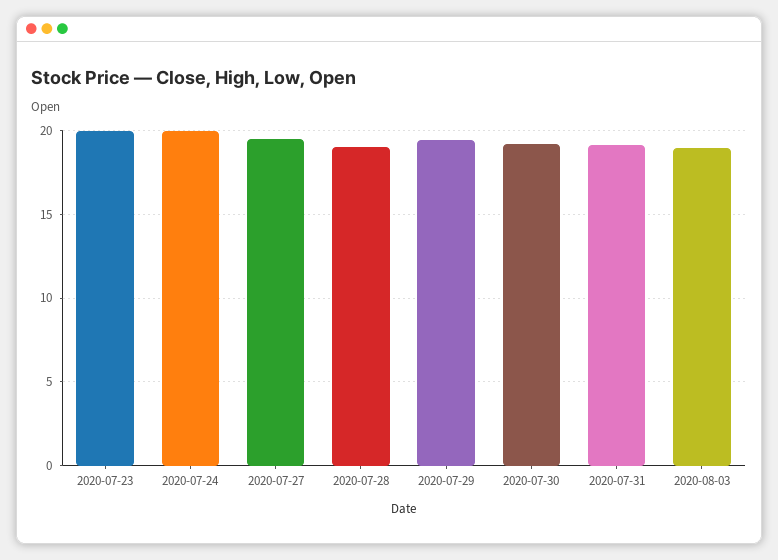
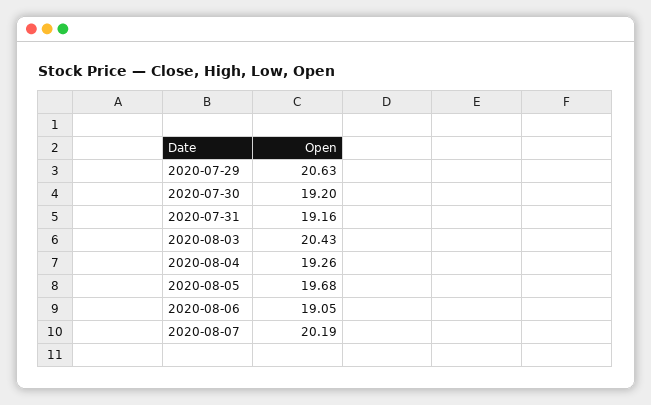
2020-07-23: 20 -> none
2020-07-24: 20 -> none
2020-07-27: 19.5 -> none
2020-07-28: 19 -> none
2020-07-29: 19.5 -> 20.63
2020-08-03: 19 -> 20.43
2020-08-04: none -> 19.26
2020-08-05: none -> 19.68
2020-08-06: none -> 19.05
2020-08-07: none -> 20.19

